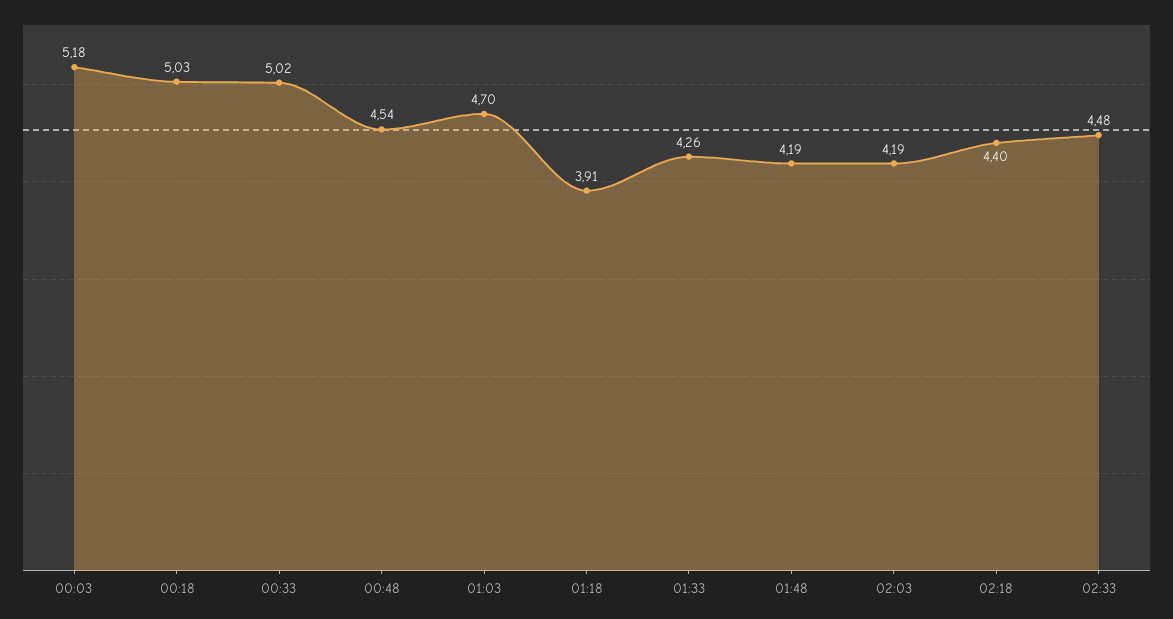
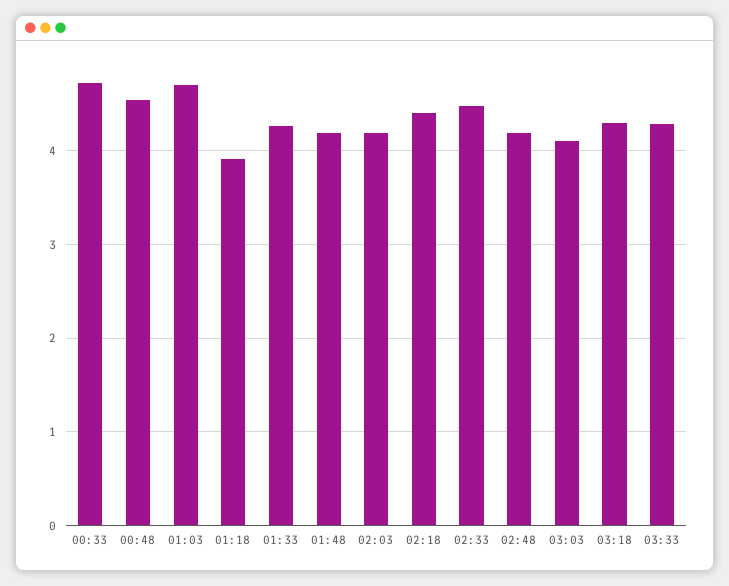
00:03: 5.18 -> none
00:18: 5.03 -> none
00:33: 5.02 -> 4.7
02:48: none -> 4.2
03:03: none -> 4.1
03:18: none -> 4.3
03:33: none -> 4.3

